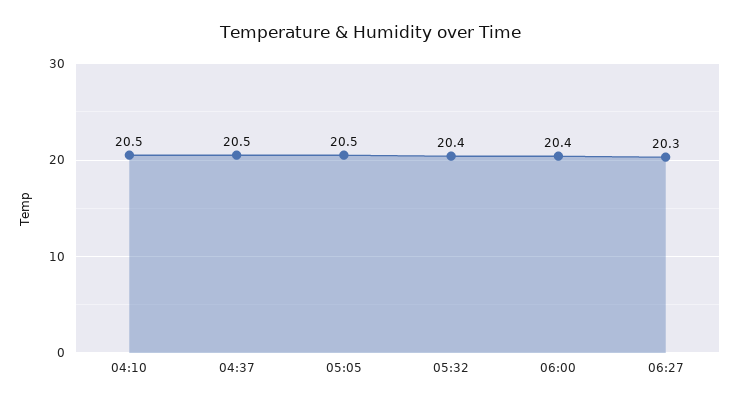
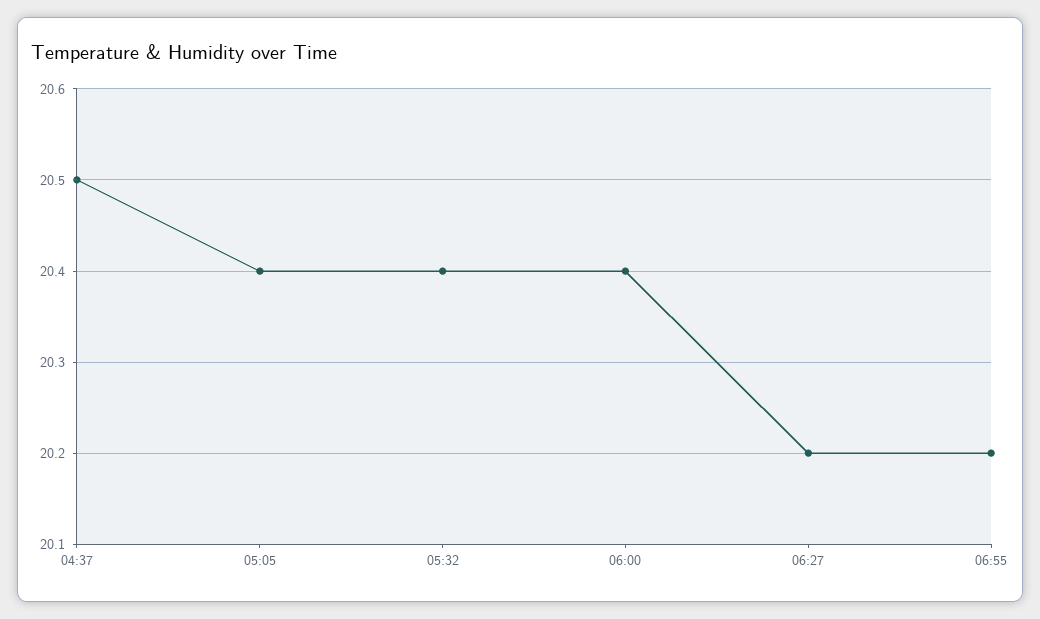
04:10: 20.5 -> none
05:05: 20.5 -> 20.4
06:27: 20.3 -> 20.2
06:55: none -> 20.2

